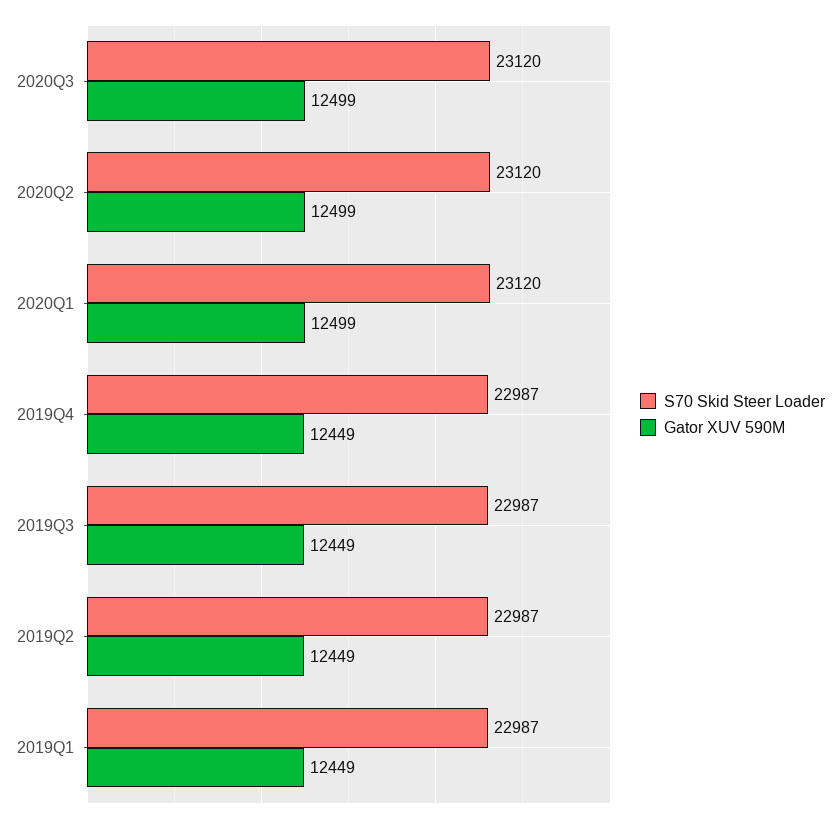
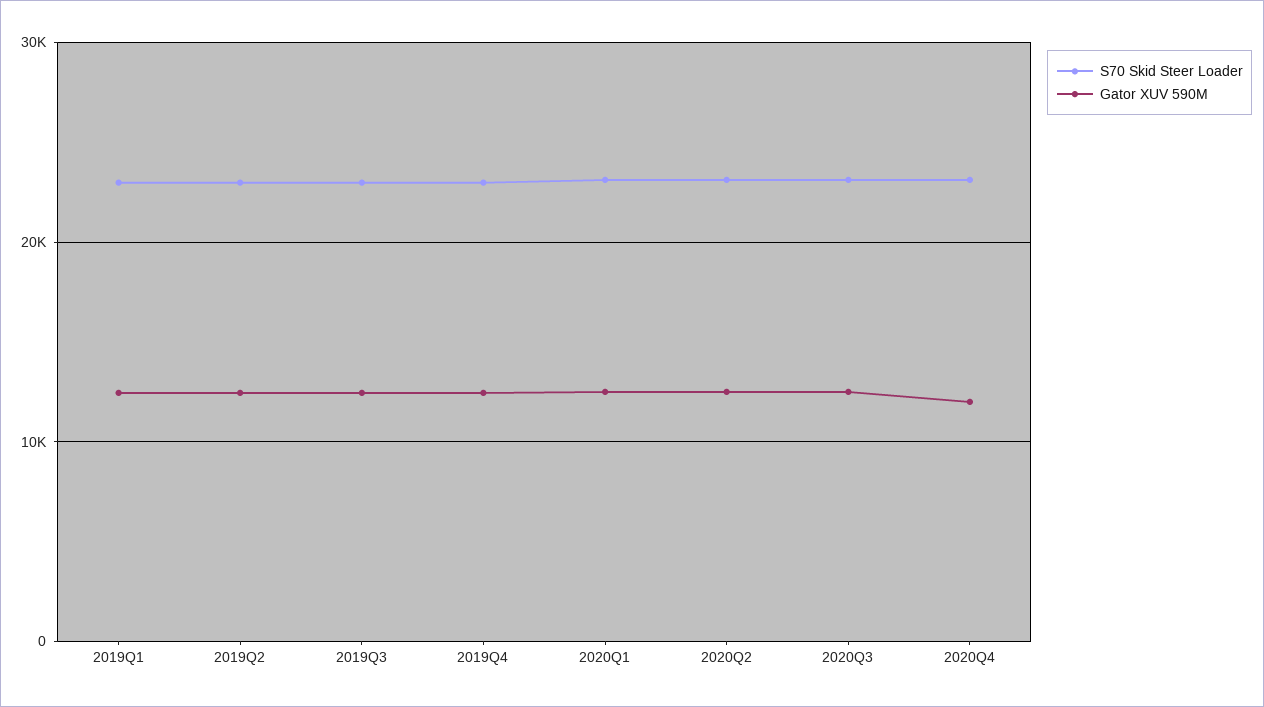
S70 Skid Steer Loader, 2020Q4: none -> 23000
Gator XUV 590M, 2020Q4: none -> 12000

